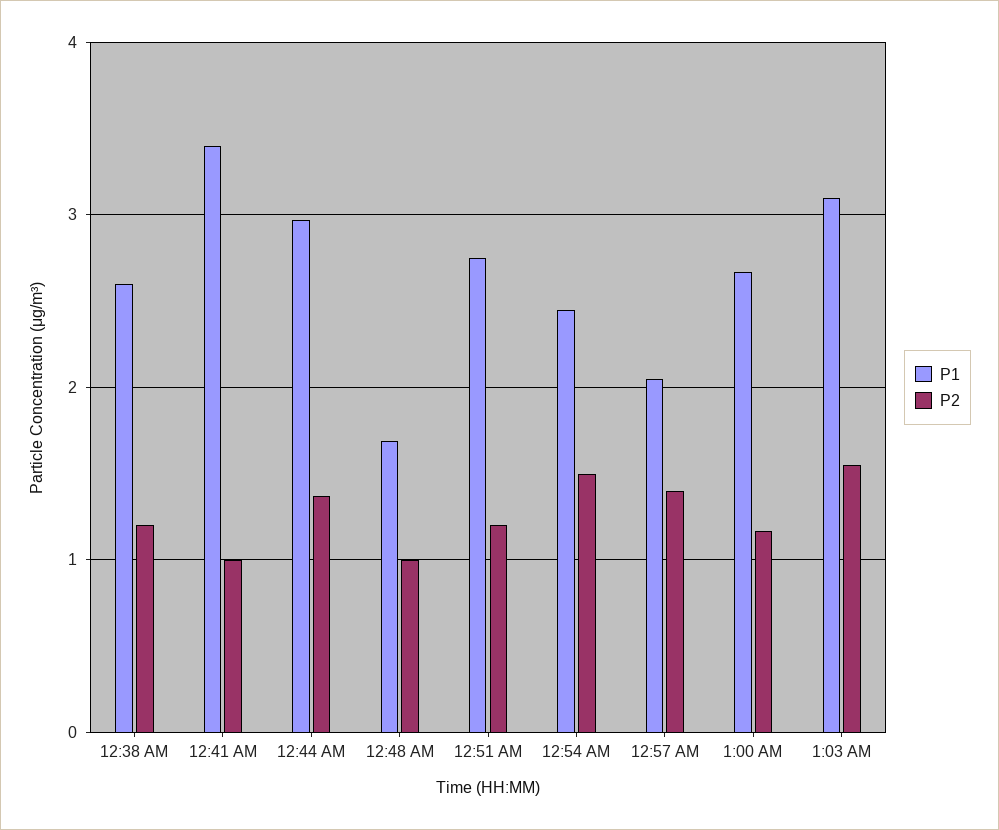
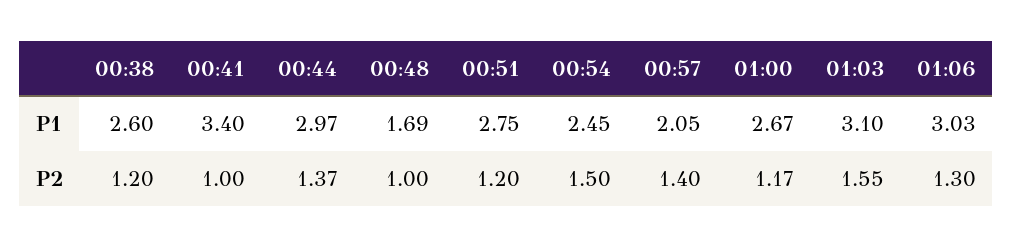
P1, 01:06: none -> 3.03
P2, 01:06: none -> 1.3

